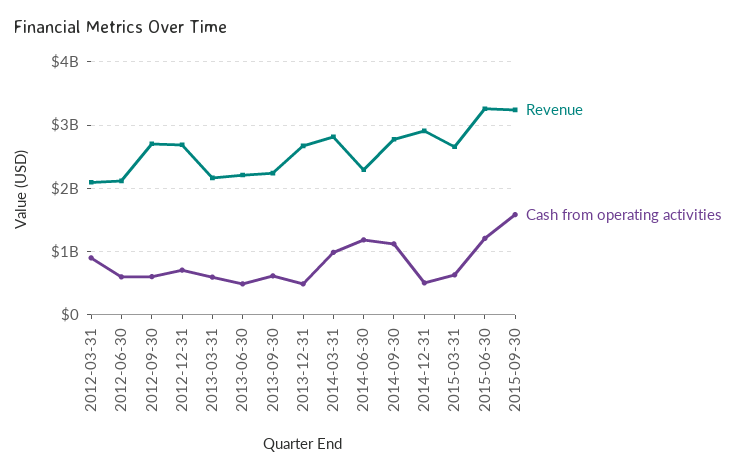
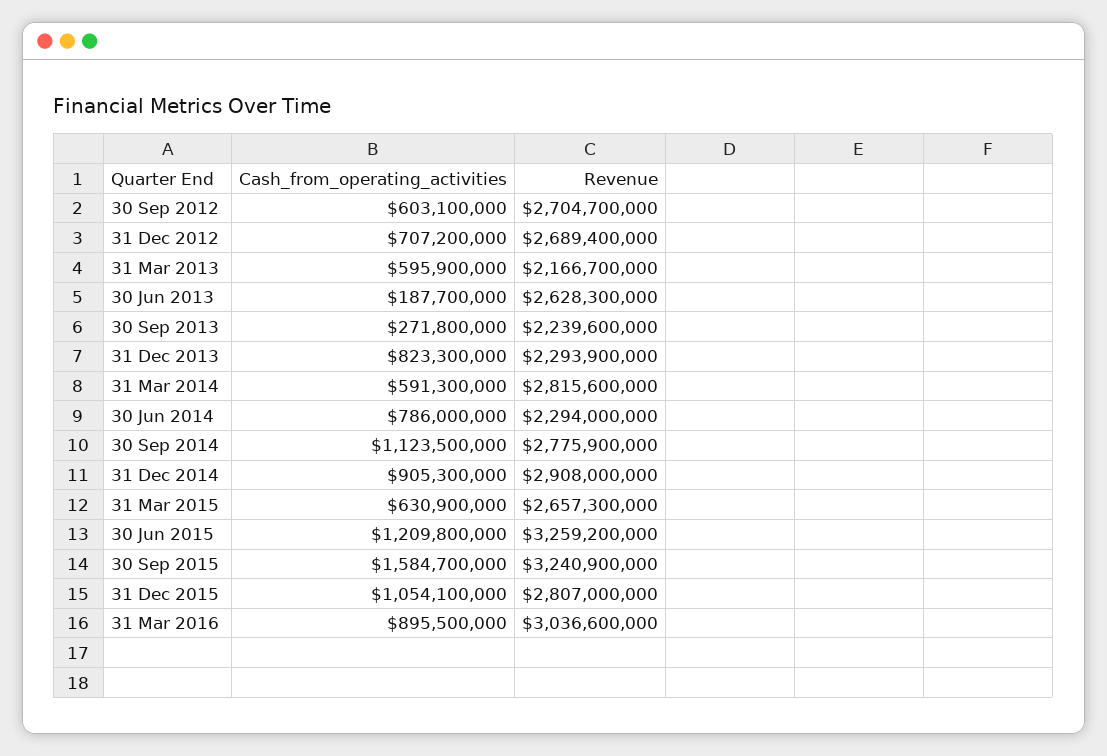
Revenue, 2012-03-31: 2100000000 -> none
Cash from operating activities, 2012-03-31: 900000000 -> none
Revenue, 2012-06-30: 2100000000 -> none
Cash from operating activities, 2012-06-30: 600000000 -> none
Revenue, 2013-06-30: 2200000000 -> 2628300000
Cash from operating activities, 2013-06-30: 500000000 -> 187700000
Cash from operating activities, 2013-09-30: 600000000 -> 271800000
Revenue, 2013-12-31: 2700000000 -> 2293900000
Cash from operating activities, 2013-12-31: 500000000 -> 823300000
Cash from operating activities, 2014-03-31: 1000000000 -> 591300000
Cash from operating activities, 2014-06-30: 1200000000 -> 786000000
Cash from operating activities, 2014-12-31: 500000000 -> 905300000
Cash from operating activities, 31 Dec 2015: none -> 1054100000
Revenue, 31 Dec 2015: none -> 2807000000
Cash from operating activities, 31 Mar 2016: none -> 895500000
Revenue, 31 Mar 2016: none -> 3036600000

